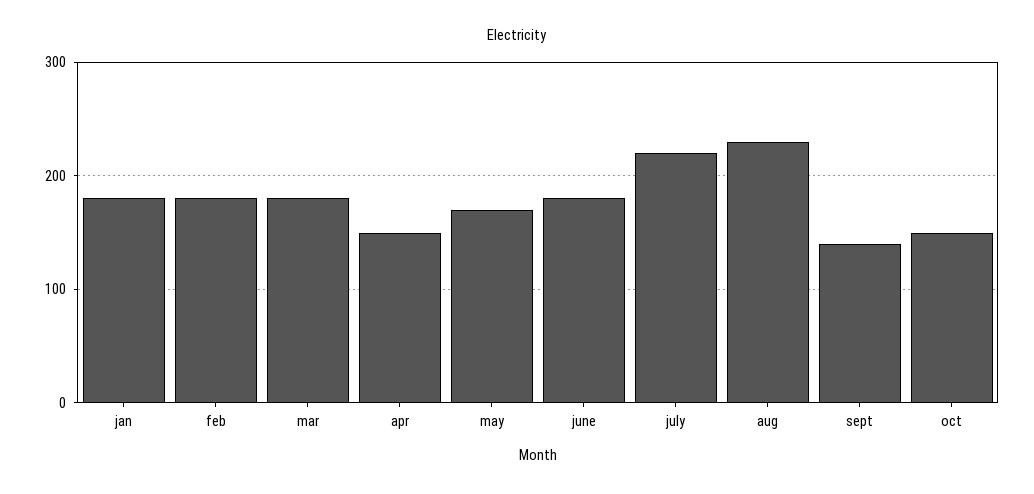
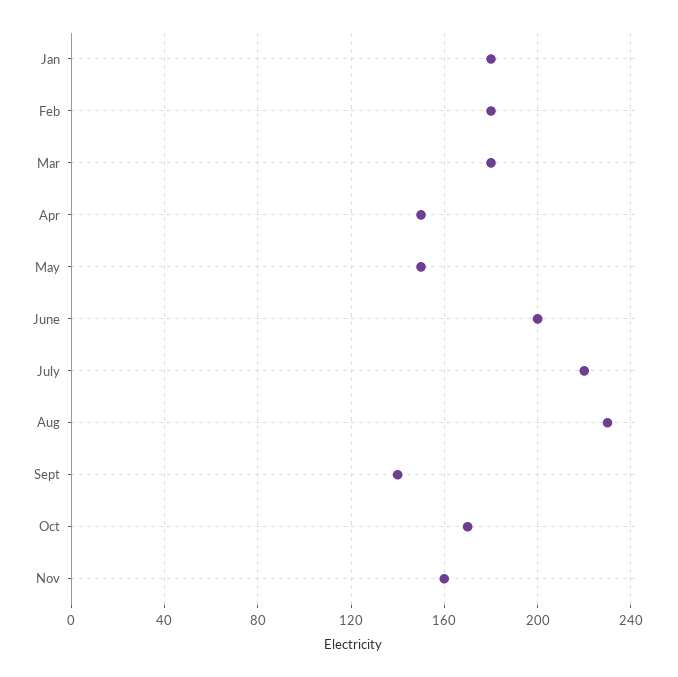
may: 170 -> 150
june: 180 -> 200
oct: 150 -> 170
Nov: none -> 160

